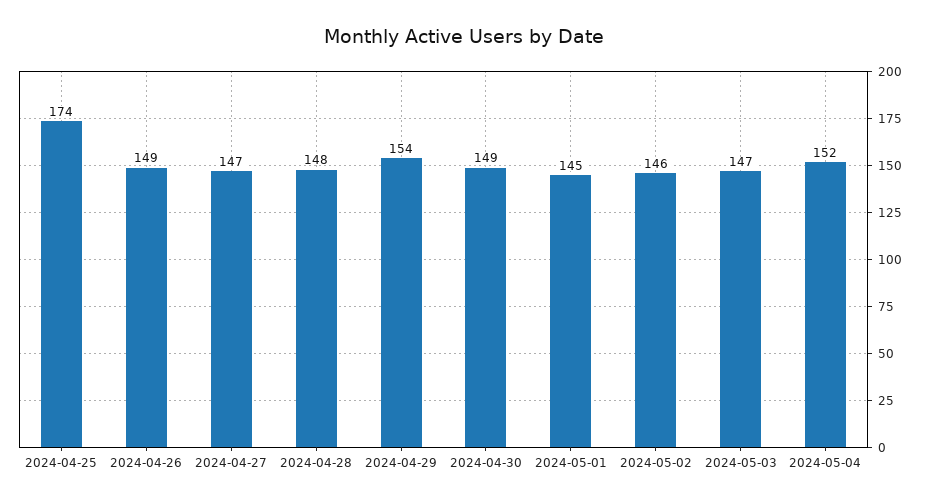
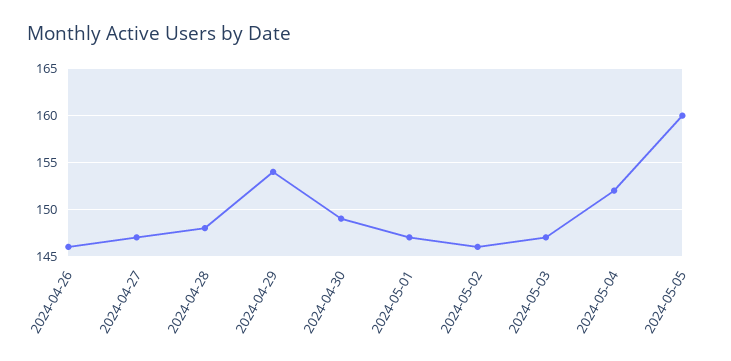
2024-04-25: 174 -> none
2024-04-26: 149 -> 146
2024-05-01: 145 -> 147
2024-05-05: none -> 160

